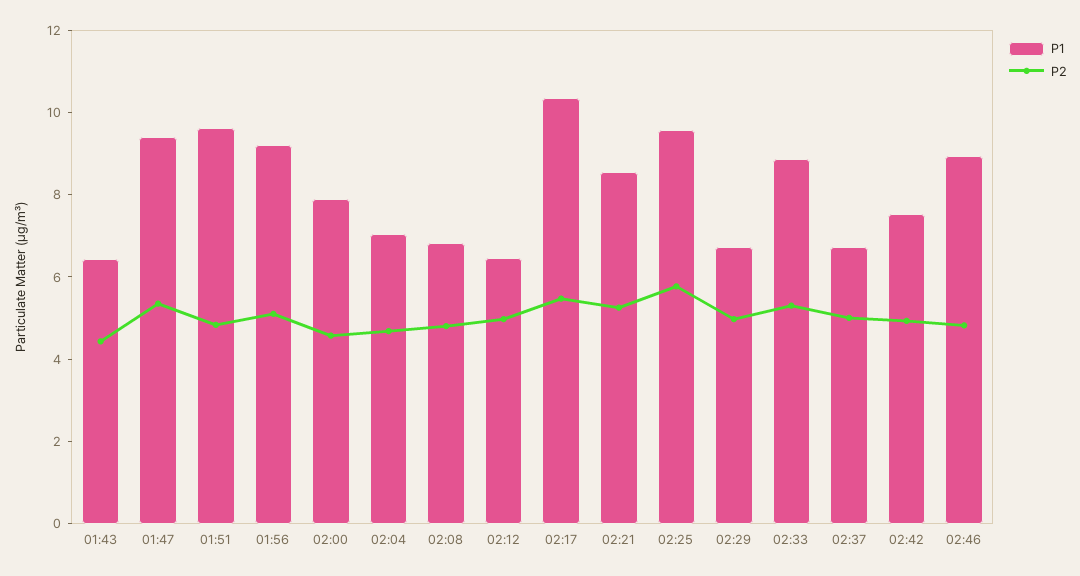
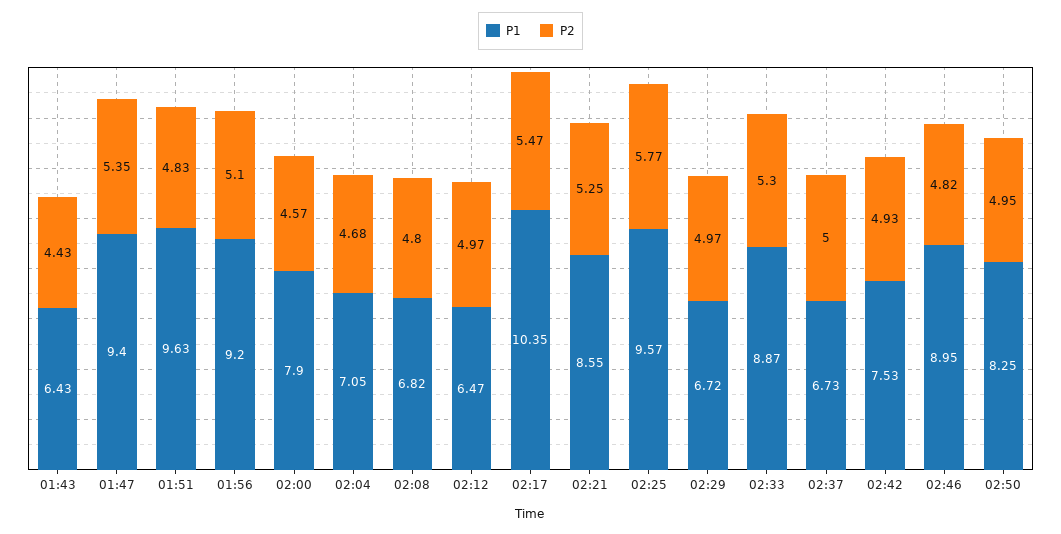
P1, 02:50: none -> 8.25
P2, 02:50: none -> 4.95

